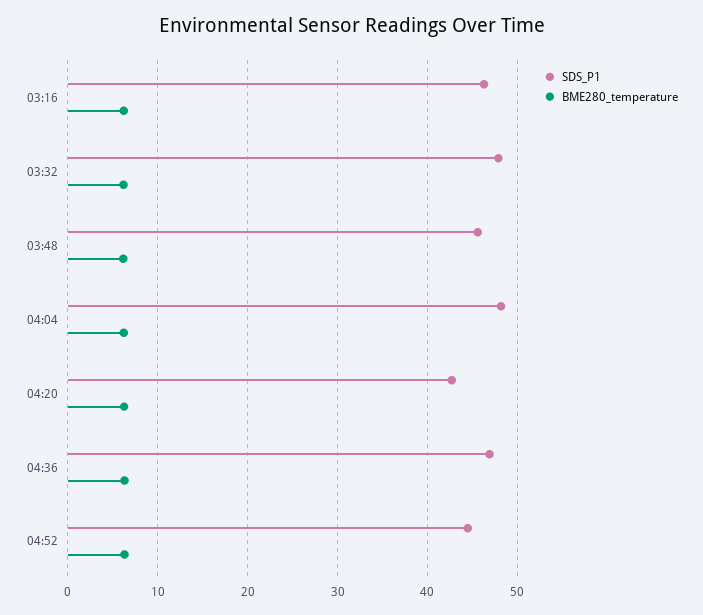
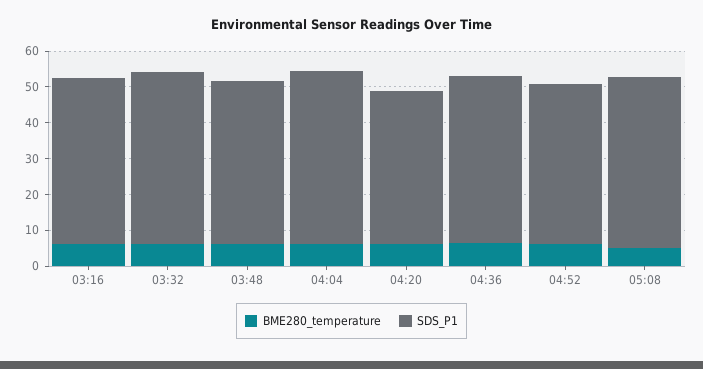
BME280_temperature, 05:08: none -> 5
SDS_P1, 05:08: none -> 47.5

